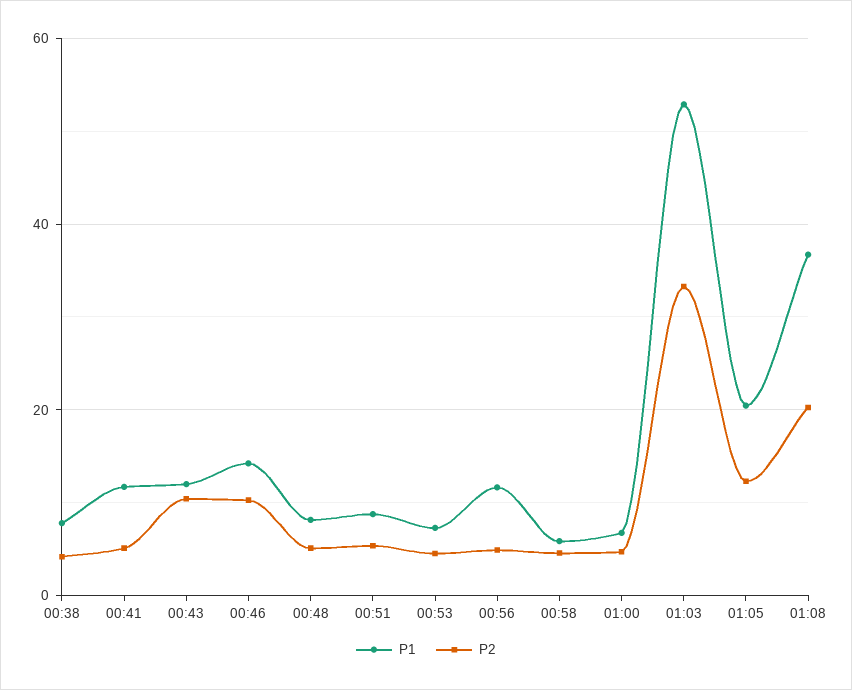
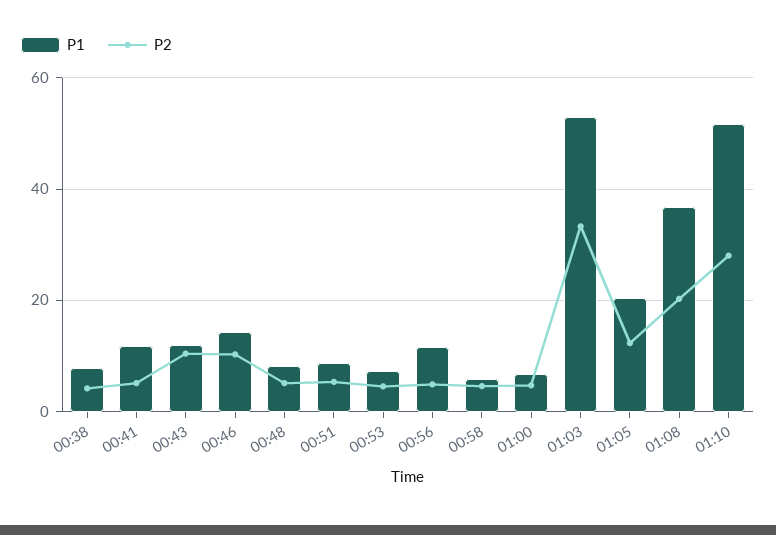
P1, 01:10: none -> 52
P2, 01:10: none -> 28

